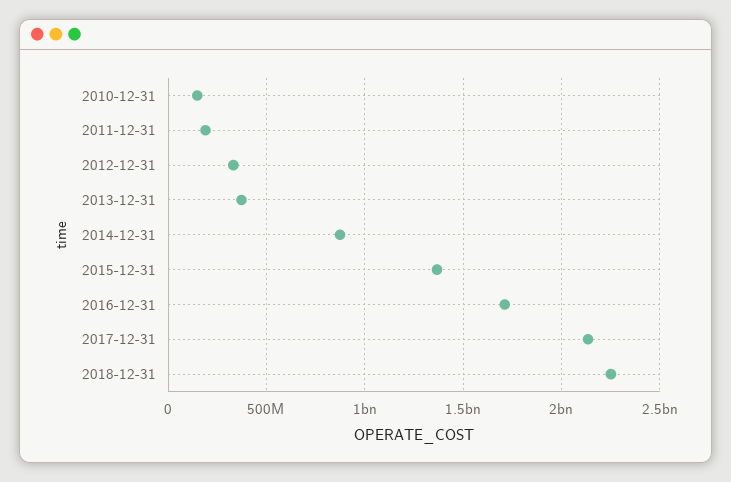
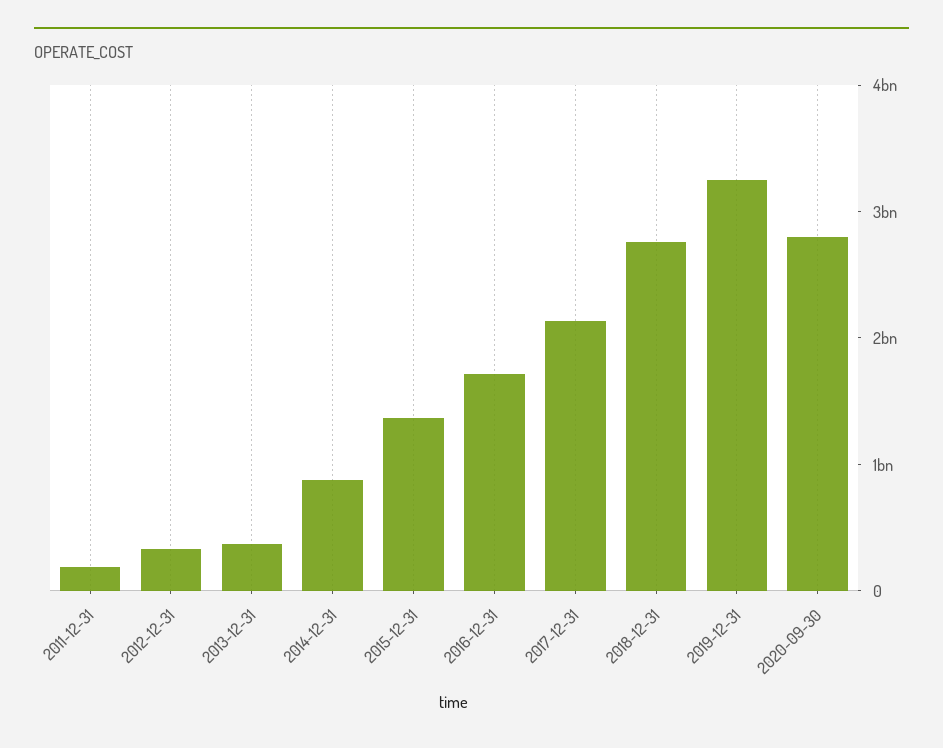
2010-12-31: 150000000 -> none
2018-12-31: 2250000000 -> 2800000000
2019-12-31: none -> 3200000000
2020-09-30: none -> 2800000000

